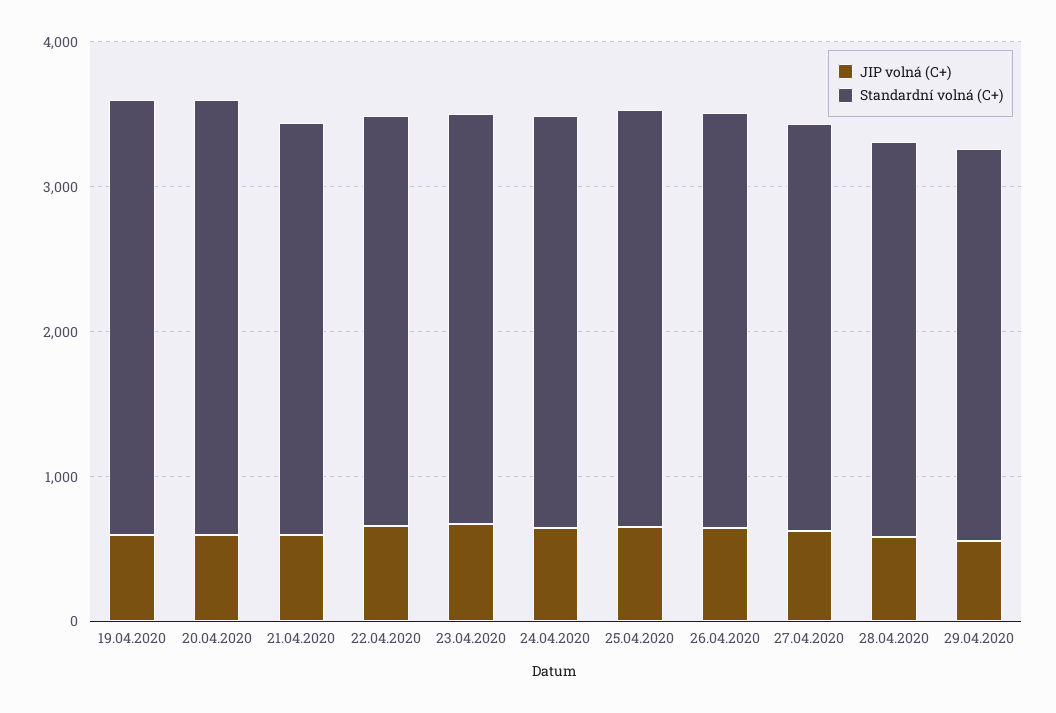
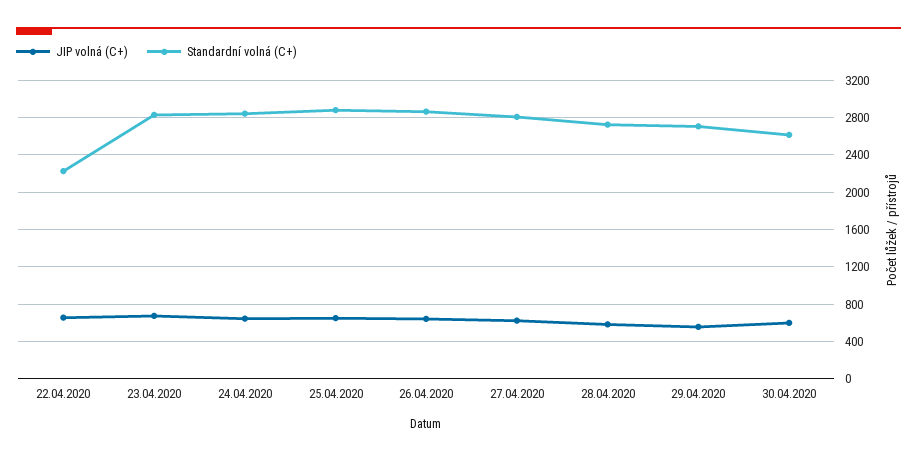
JIP volná (C+), 19.04.2020: 600 -> none
Standardní volná (C+), 19.04.2020: 3000 -> none
JIP volná (C+), 20.04.2020: 600 -> none
Standardní volná (C+), 20.04.2020: 3000 -> none
JIP volná (C+), 21.04.2020: 600 -> none
Standardní volná (C+), 21.04.2020: 2800 -> none
Standardní volná (C+), 22.04.2020: 2800 -> 2200
JIP volná (C+), 30.04.2020: none -> 600
Standardní volná (C+), 30.04.2020: none -> 2600

